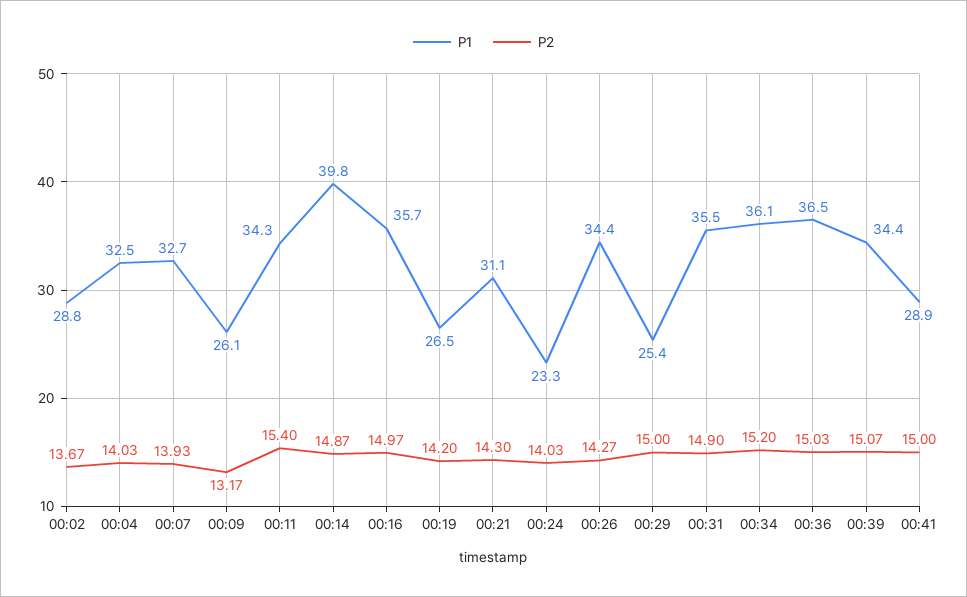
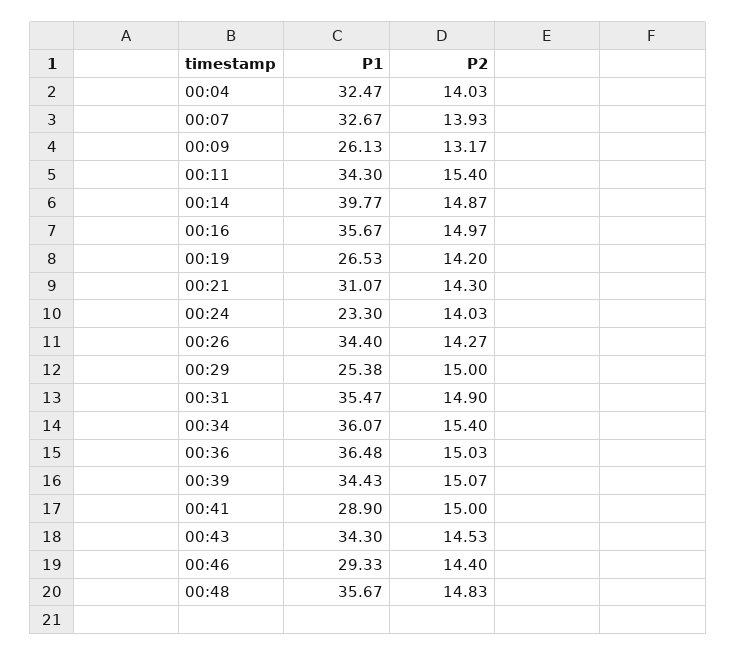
P1, 00:02: 28.8 -> none
P2, 00:02: 13.67 -> none
P2, 00:34: 15.2 -> 15.4
P1, 00:43: none -> 34.3
P2, 00:43: none -> 14.53
P1, 00:46: none -> 29.33
P2, 00:46: none -> 14.4
P1, 00:48: none -> 35.67
P2, 00:48: none -> 14.83

